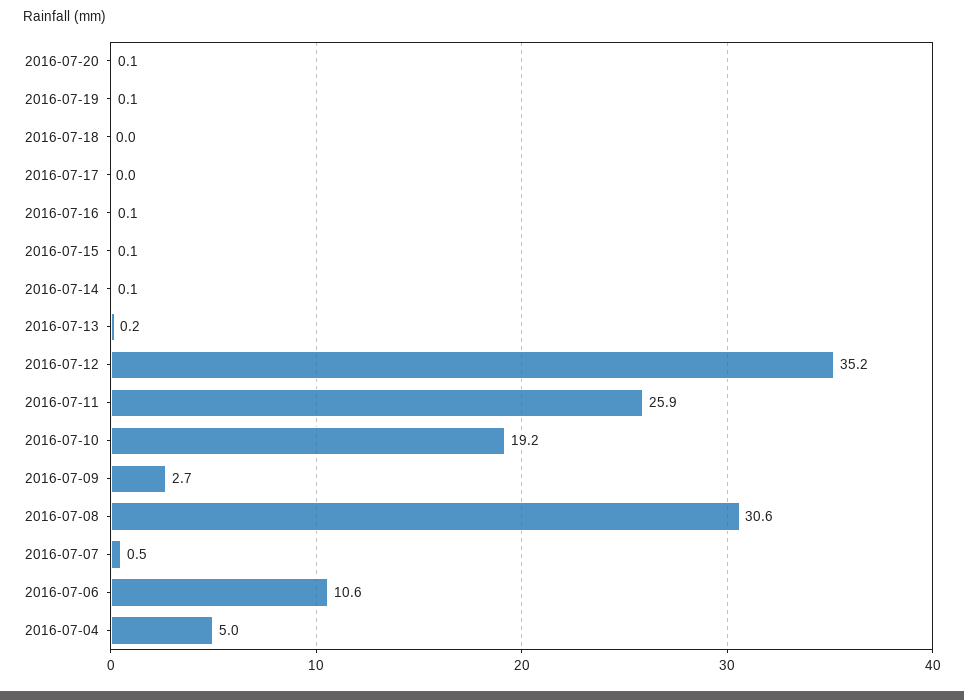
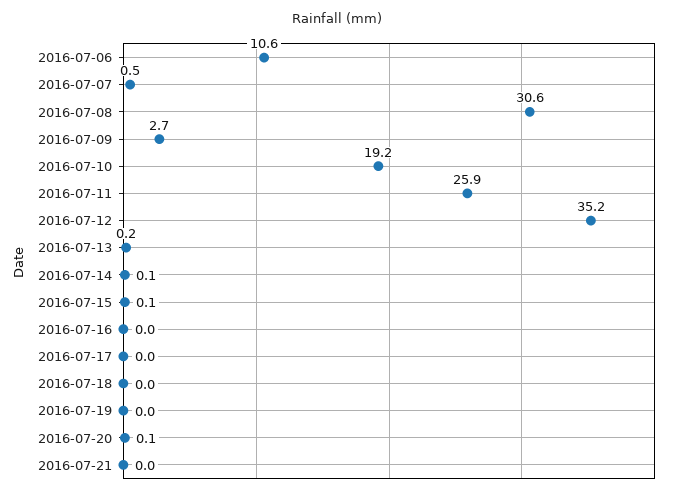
2016-07-19: 0.1 -> 0
2016-07-16: 0.1 -> 0
2016-07-04: 5 -> none
2016-07-21: none -> 0

